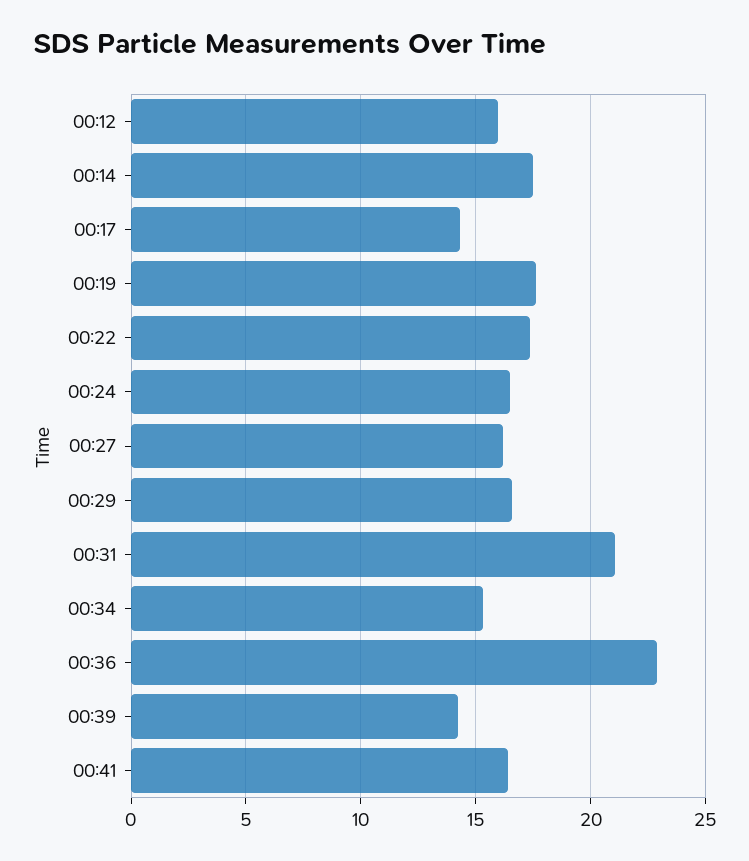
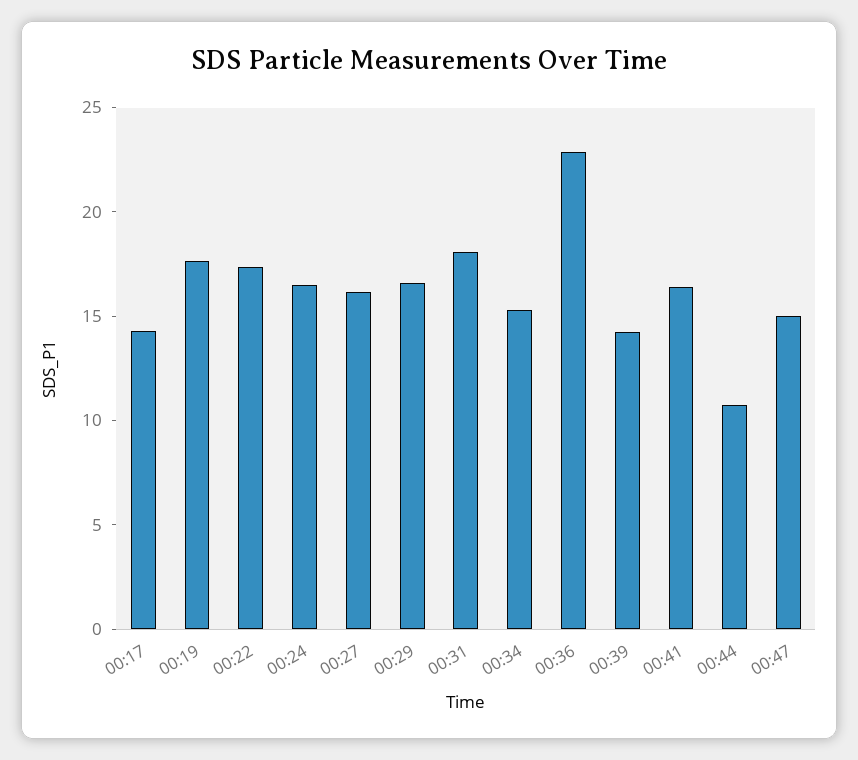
00:12: 16 -> none
00:14: 17.5 -> none
00:31: 21 -> 18
00:44: none -> 11
00:47: none -> 15

